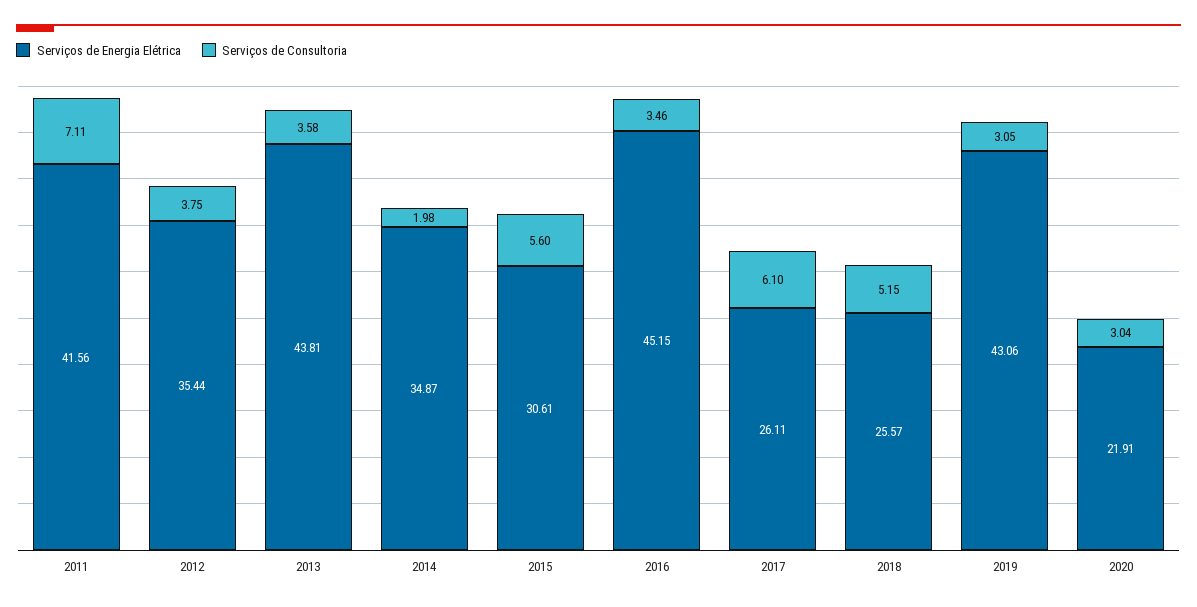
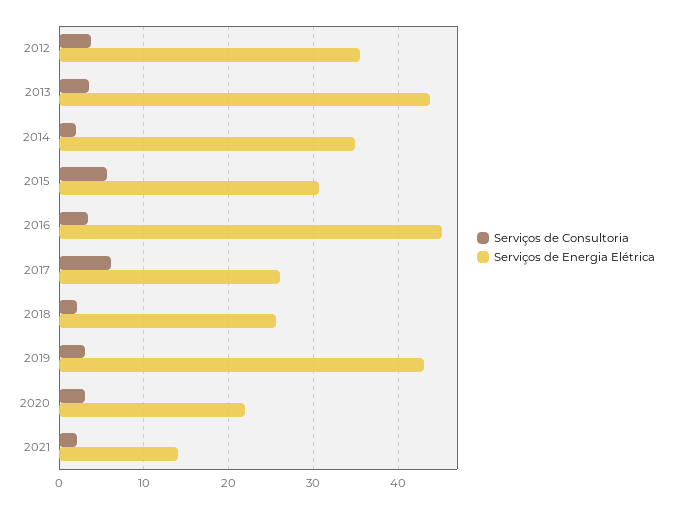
Serviços de Energia Elétrica, 2011: 41.56 -> none
Serviços de Consultoria, 2011: 7.11 -> none
Serviços de Consultoria, 2018: 5.15 -> 2
Serviços de Consultoria, 2021: none -> 2
Serviços de Energia Elétrica, 2021: none -> 14

